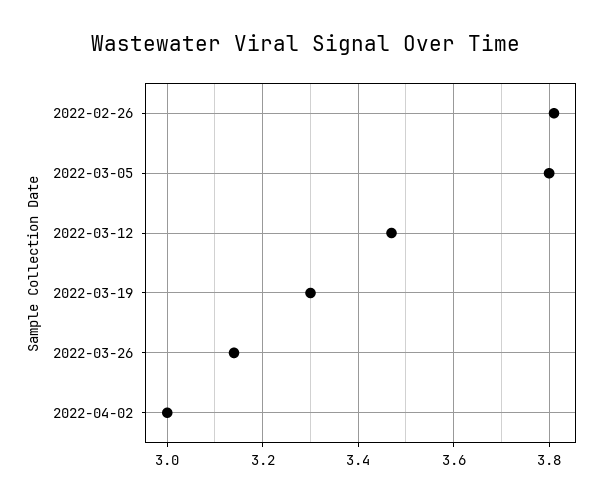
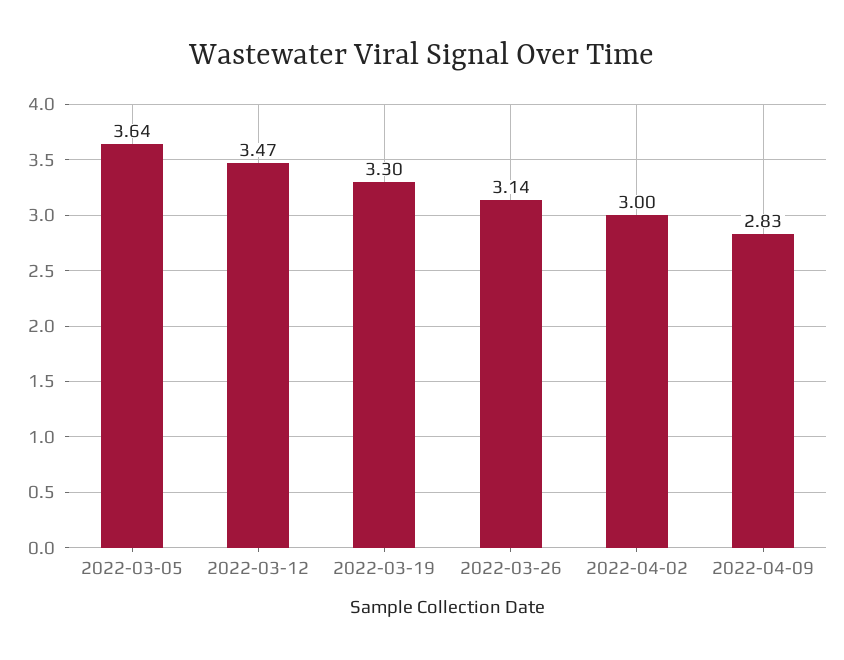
2022-02-26: 3.8 -> none
2022-03-05: 3.8 -> 3.64
2022-04-09: none -> 2.83

